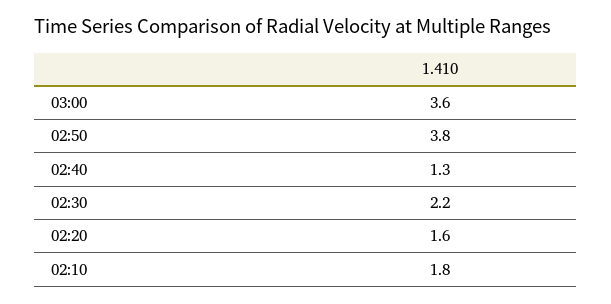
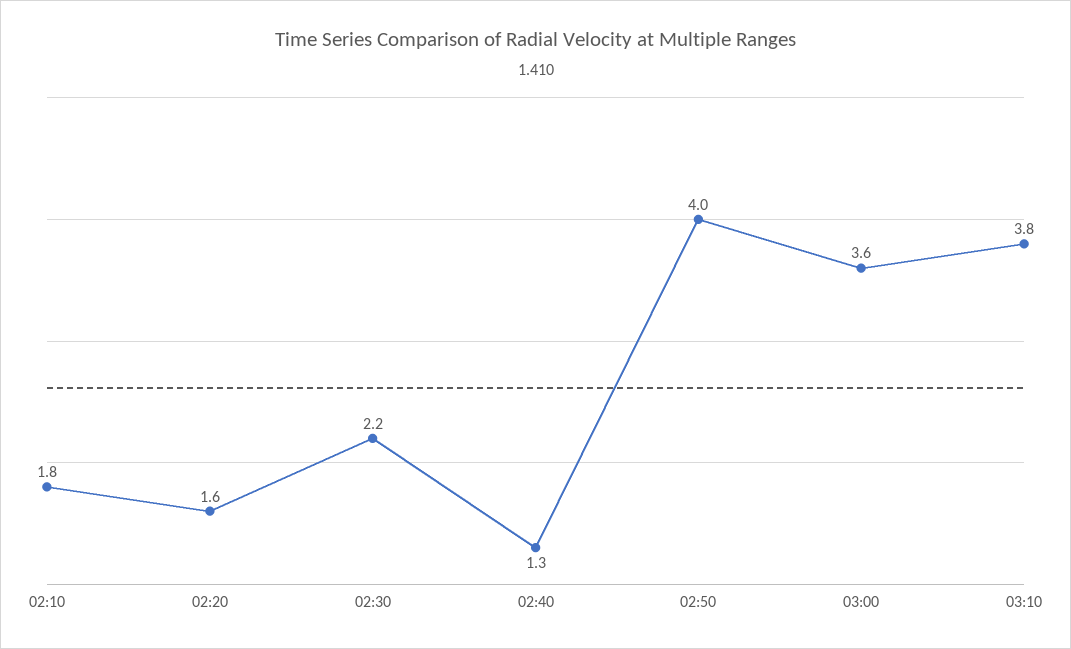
02:50: 3.8 -> 4
03:10: none -> 3.8

